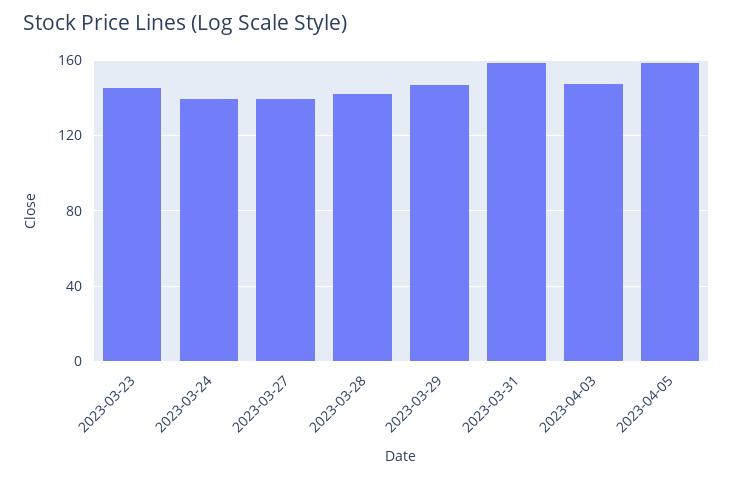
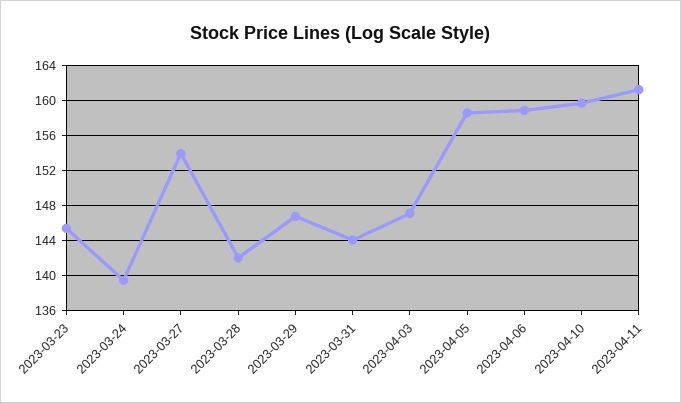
2023-03-27: 140 -> 154
2023-03-31: 160 -> 144
2023-04-06: none -> 159
2023-04-10: none -> 160
2023-04-11: none -> 161

